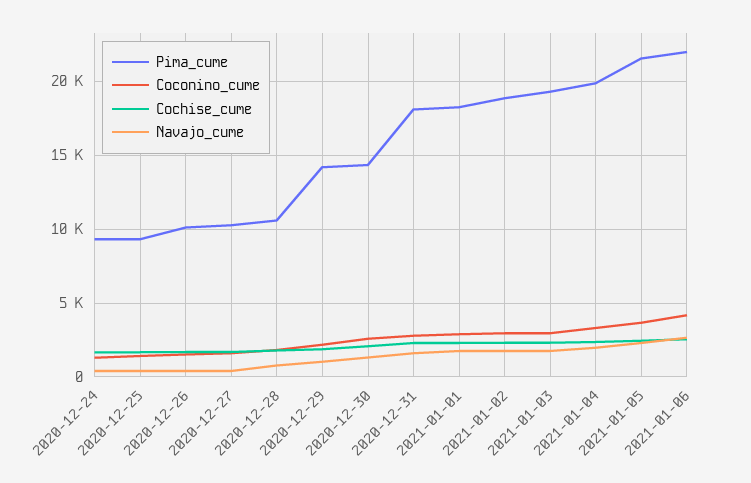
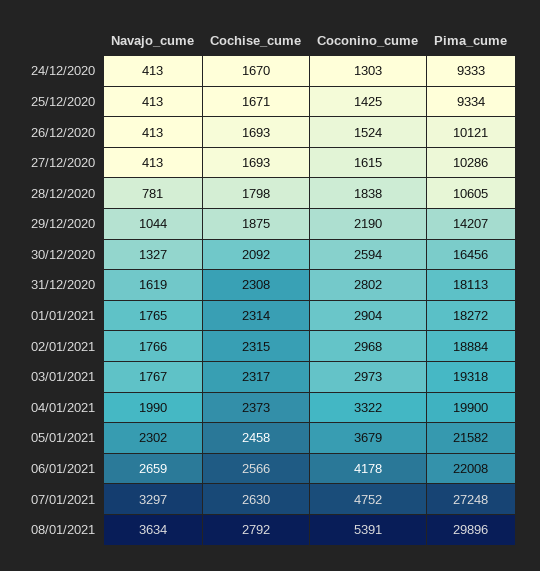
Pima_cume, 2020-12-30: 14500 -> 16456
Navajo_cume, 07/01/2021: none -> 3297
Cochise_cume, 07/01/2021: none -> 2630
Coconino_cume, 07/01/2021: none -> 4752
Pima_cume, 07/01/2021: none -> 27248
Navajo_cume, 08/01/2021: none -> 3634
Cochise_cume, 08/01/2021: none -> 2792
Coconino_cume, 08/01/2021: none -> 5391
Pima_cume, 08/01/2021: none -> 29896

